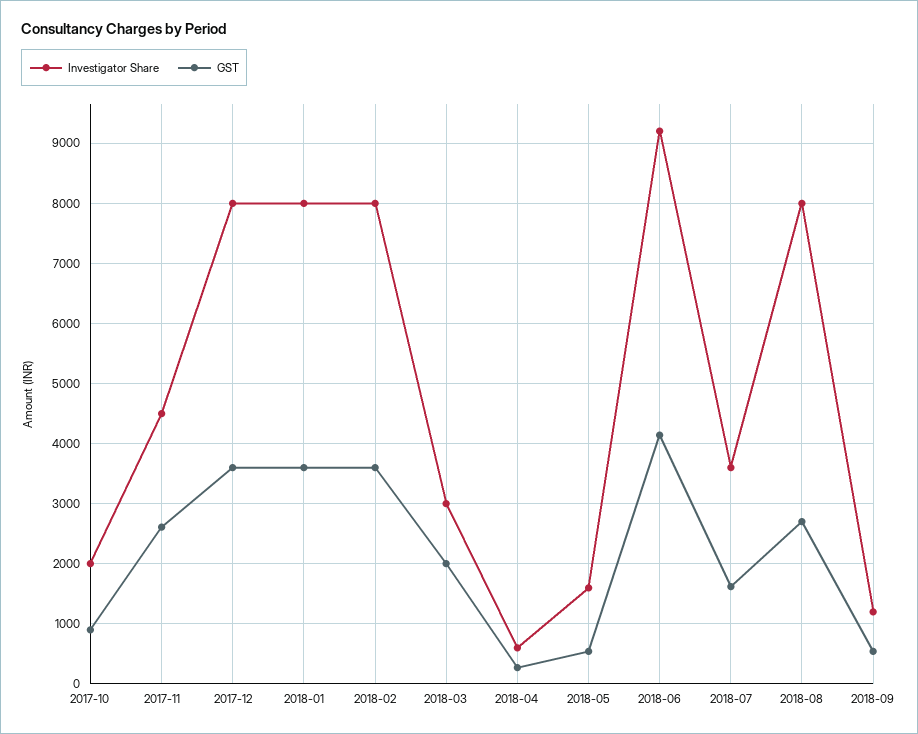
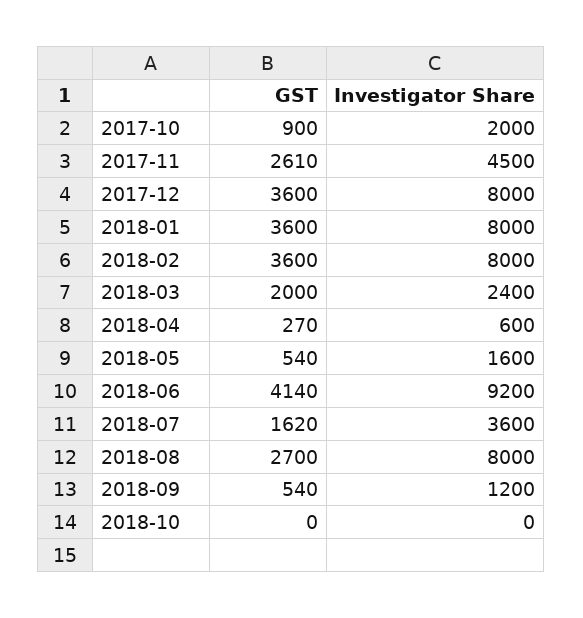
Investigator Share, 2018-03: 3000 -> 2400
GST, 2018-10: none -> 0
Investigator Share, 2018-10: none -> 0

